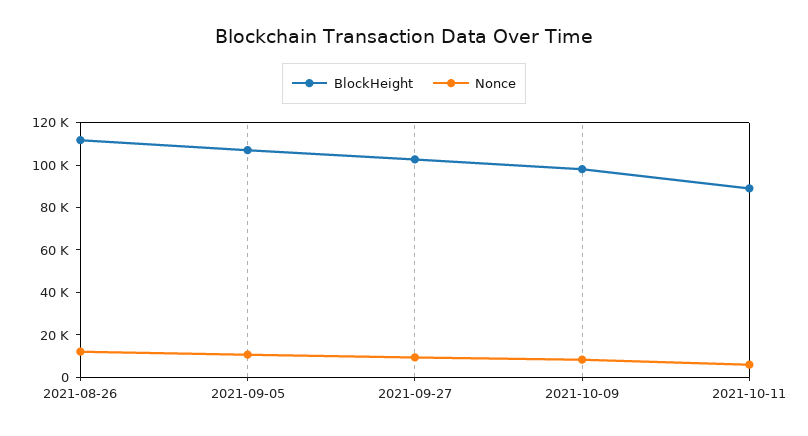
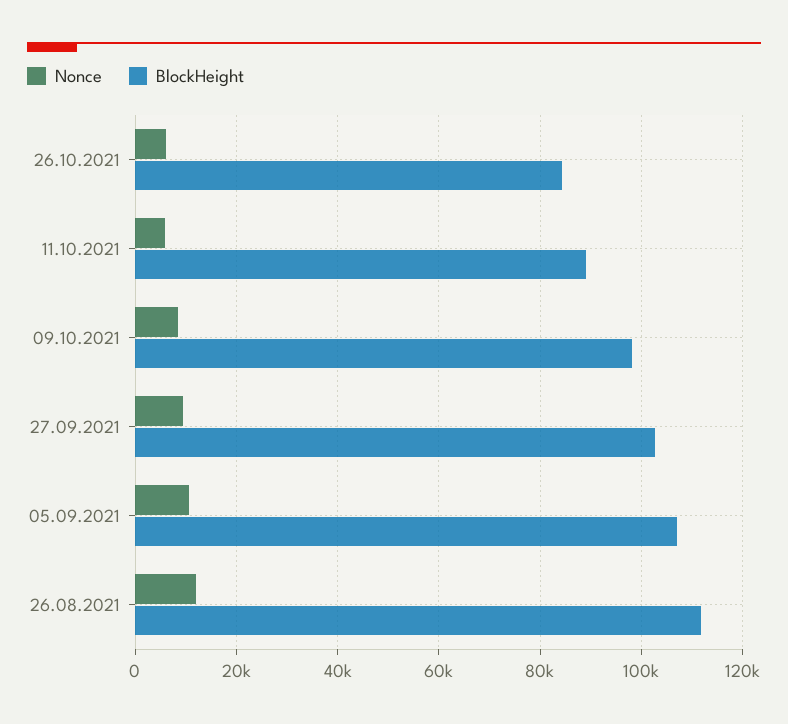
Nonce, 26.10.2021: none -> 6000
BlockHeight, 26.10.2021: none -> 84000

